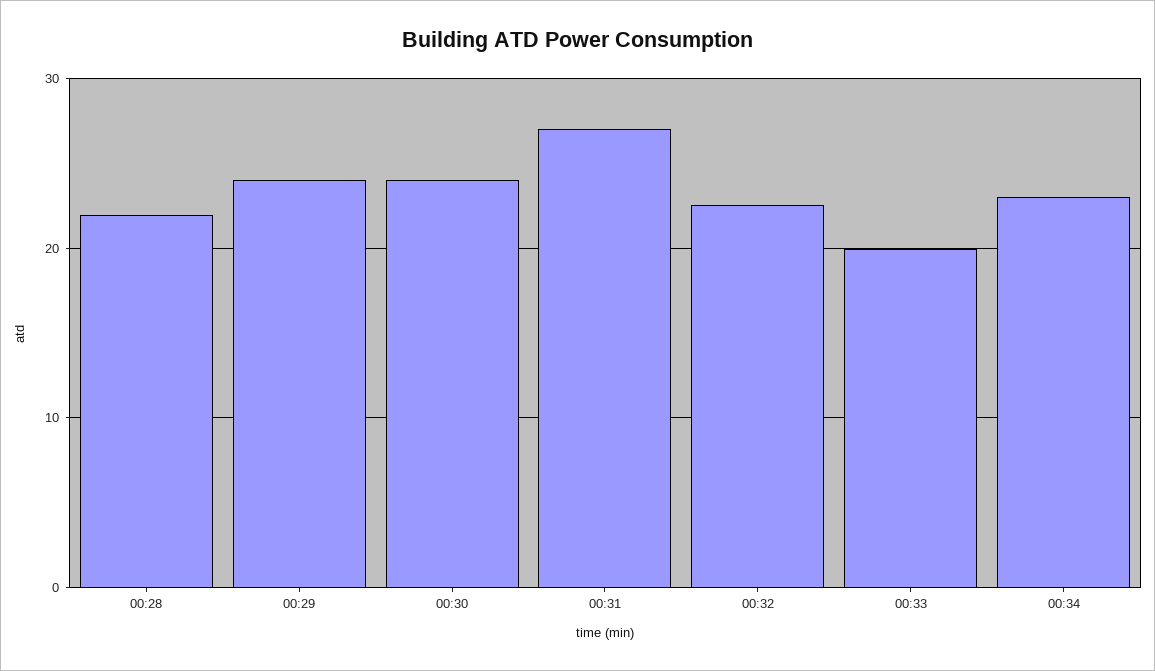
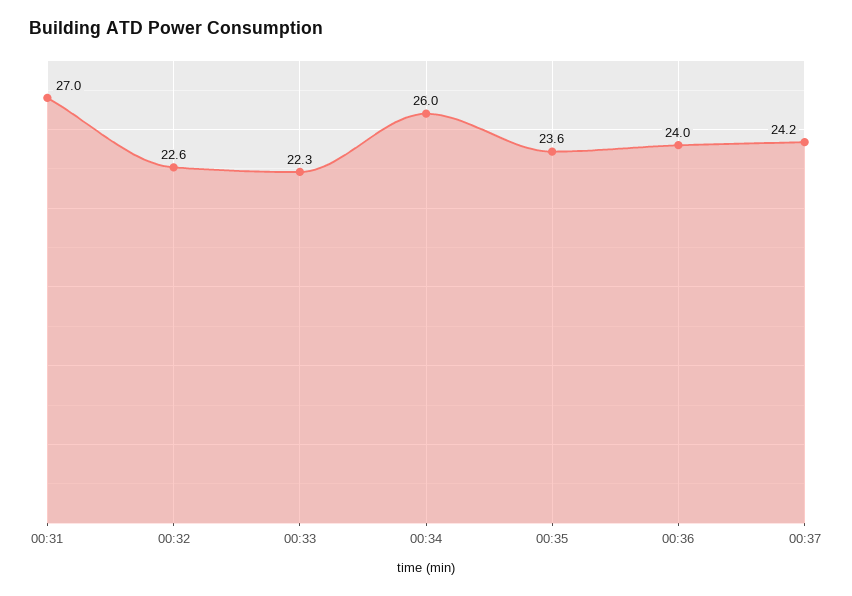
00:28: 22 -> none
00:29: 24 -> none
00:30: 24 -> none
00:33: 20 -> 22.3
00:34: 23 -> 26
00:35: none -> 23.6
00:36: none -> 24
00:37: none -> 24.2

